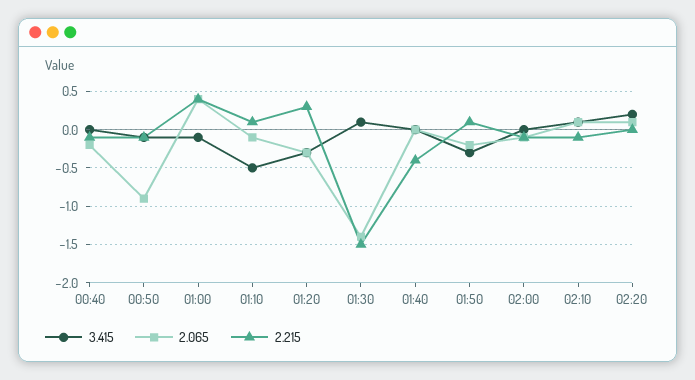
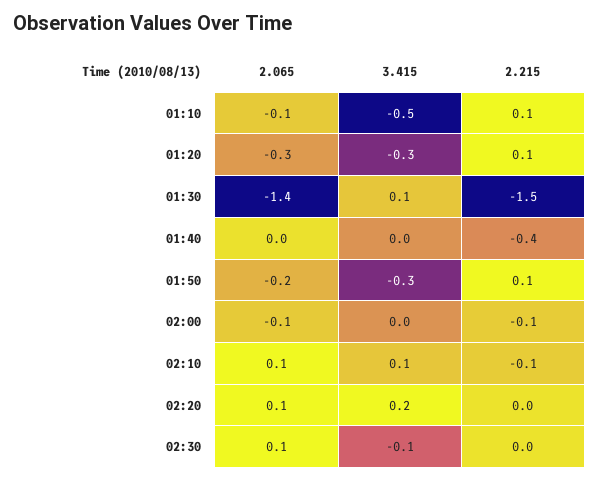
3.415, 00:40: 0 -> none
2.065, 00:40: -0.2 -> none
2.215, 00:40: -0.1 -> none
3.415, 00:50: -0.1 -> none
2.065, 00:50: -0.9 -> none
2.215, 00:50: -0.1 -> none
3.415, 01:00: -0.1 -> none
2.065, 01:00: 0.4 -> none
2.215, 01:00: 0.4 -> none
2.215, 01:20: 0.3 -> 0.1
2.065, 02:30: none -> 0.1
3.415, 02:30: none -> -0.1
2.215, 02:30: none -> 0

